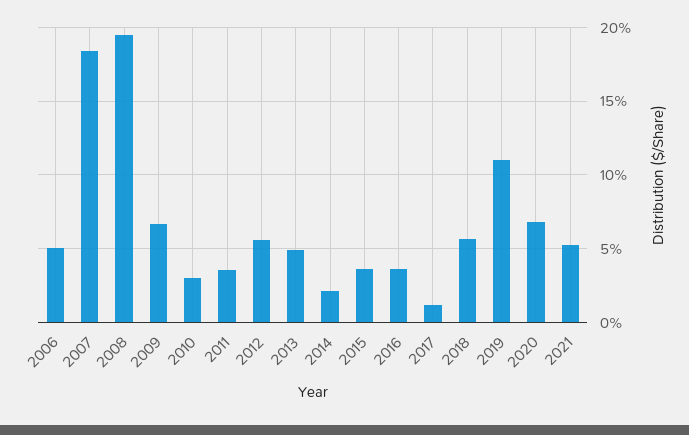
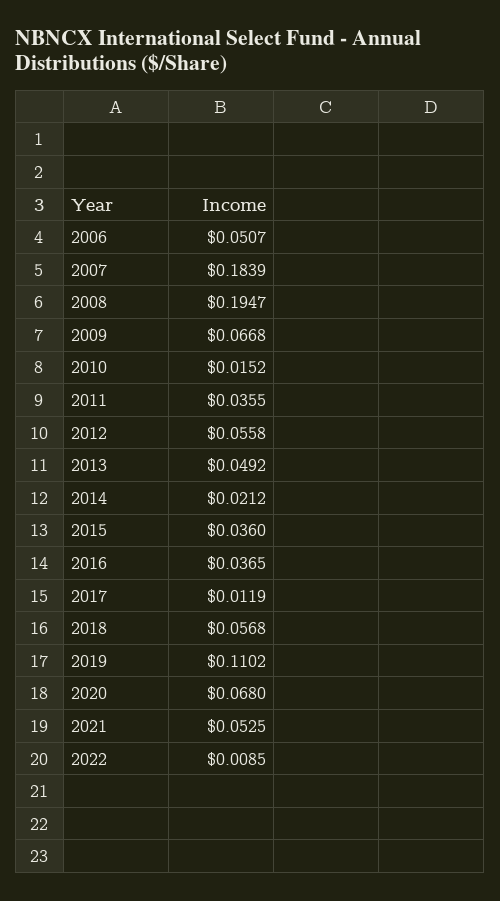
2010: 0.03 -> 0.0152
2022: none -> 0.0085

